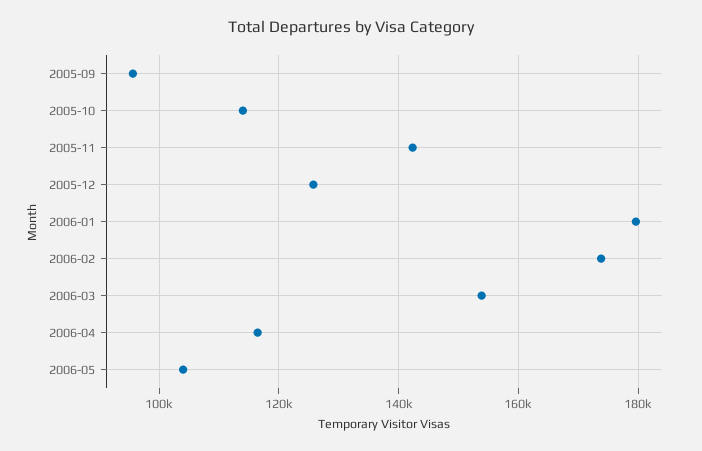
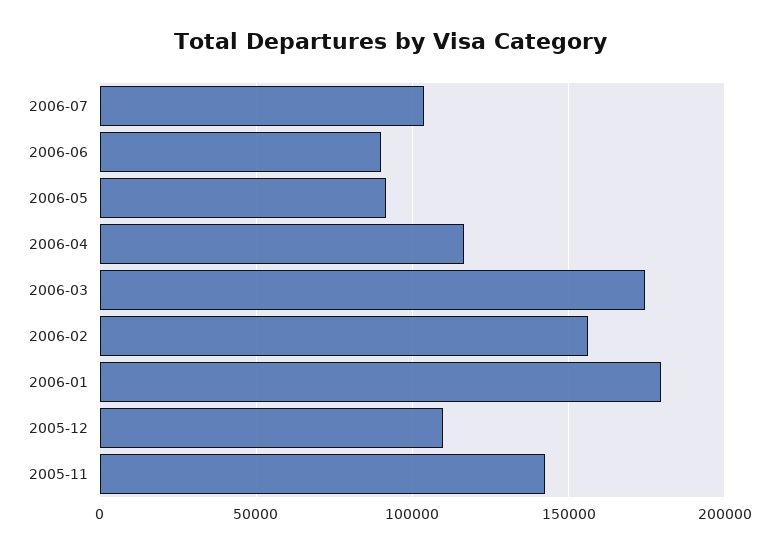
2005-09: 96000 -> none
2005-10: 114000 -> none
2005-12: 126000 -> 110000
2006-02: 174000 -> 155000
2006-03: 154000 -> 175000
2006-05: 104000 -> 90000
2006-07: none -> 105000
2006-06: none -> 90000

